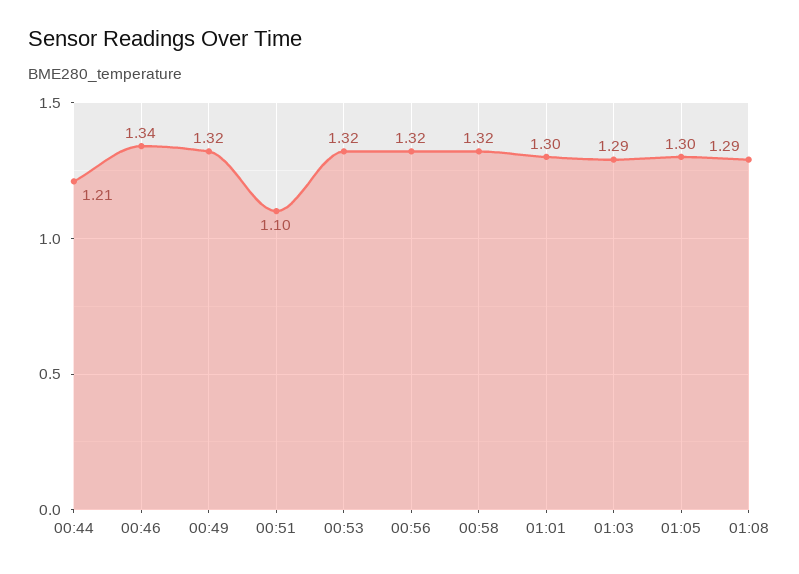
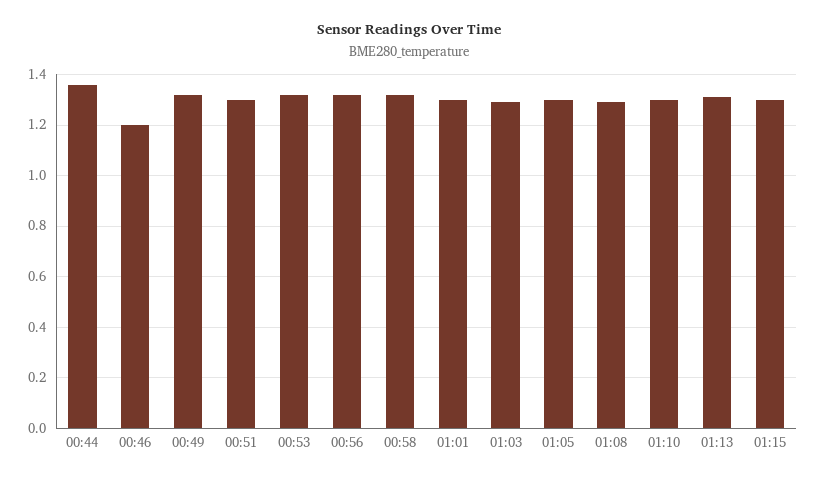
00:44: 1.21 -> 1.35
00:46: 1.34 -> 1.2
00:51: 1.1 -> 1.3
01:10: none -> 1.3
01:13: none -> 1.3
01:15: none -> 1.3

